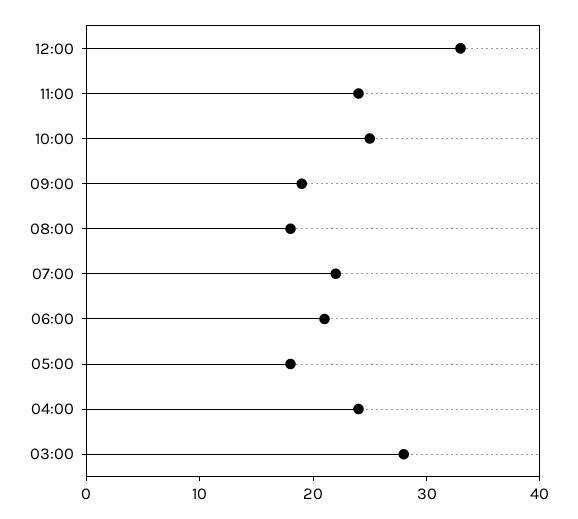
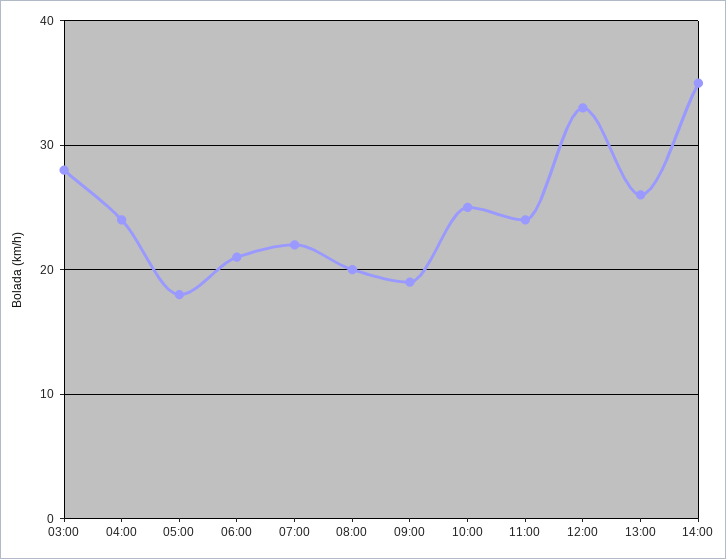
08:00: 18 -> 20
13:00: none -> 26
14:00: none -> 35

